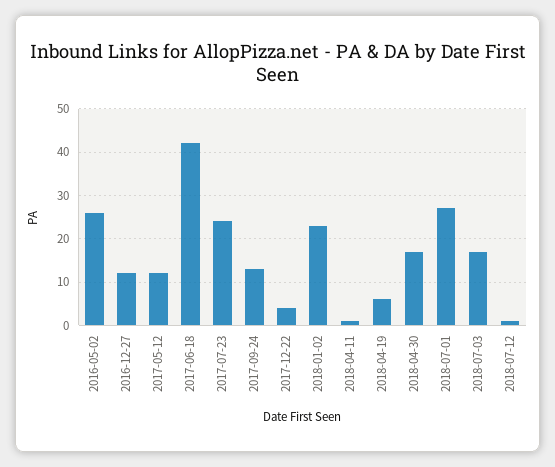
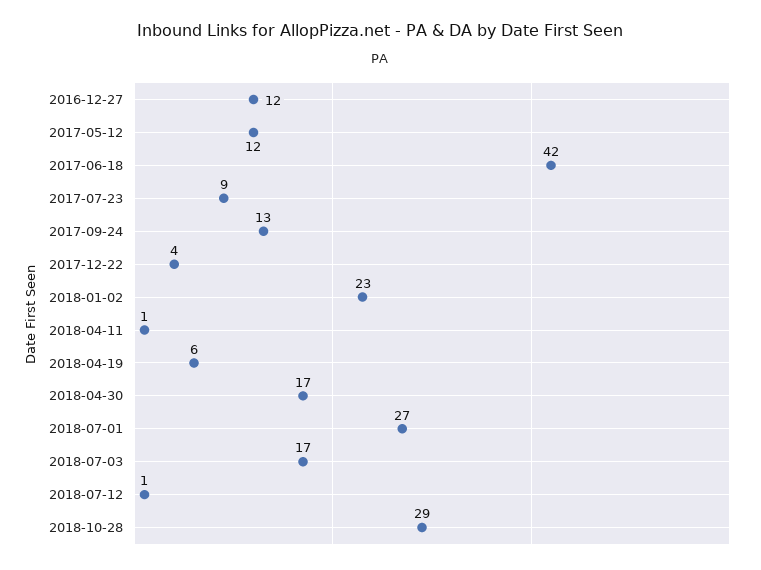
2016-05-02: 25 -> none
2017-07-23: 25 -> 9
2018-10-28: none -> 29

